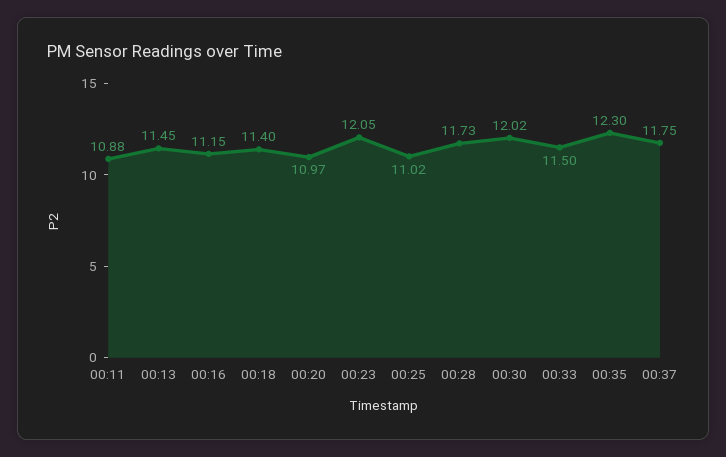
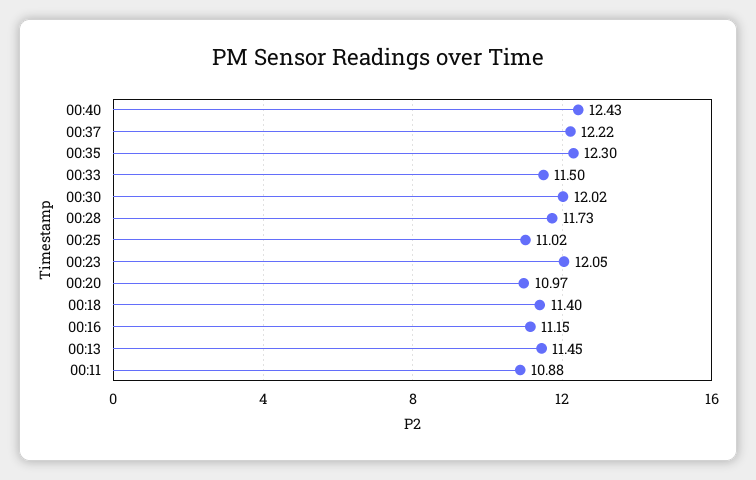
00:37: 11.75 -> 12.22
00:40: none -> 12.43

